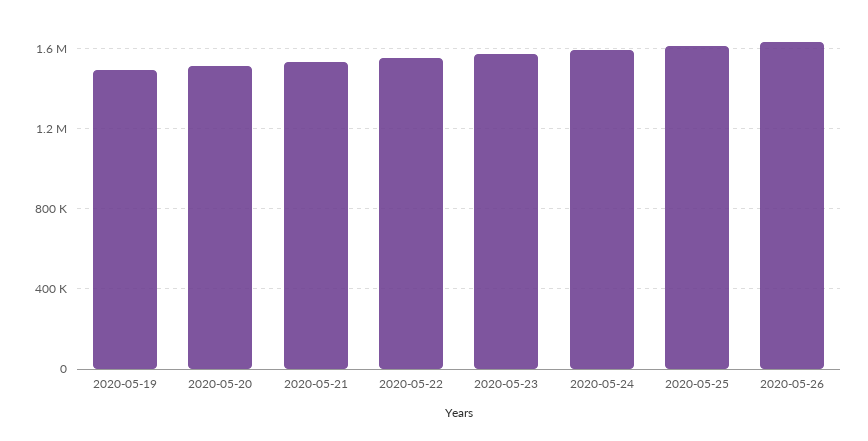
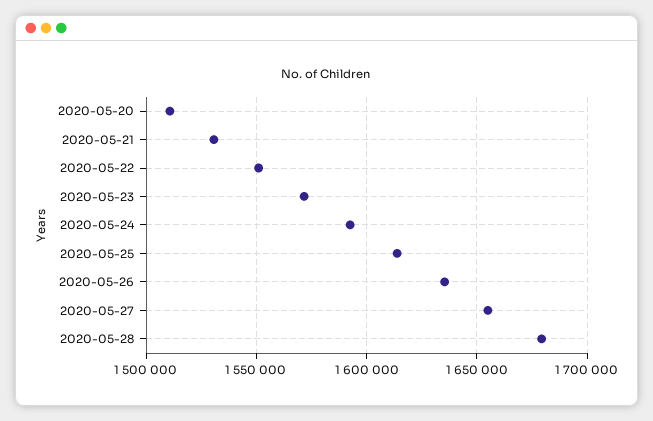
2020-05-19: 1500000 -> none
2020-05-27: none -> 1655000
2020-05-28: none -> 1680000

